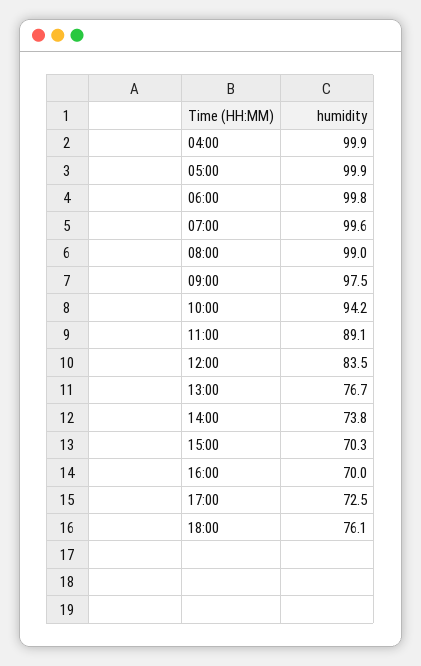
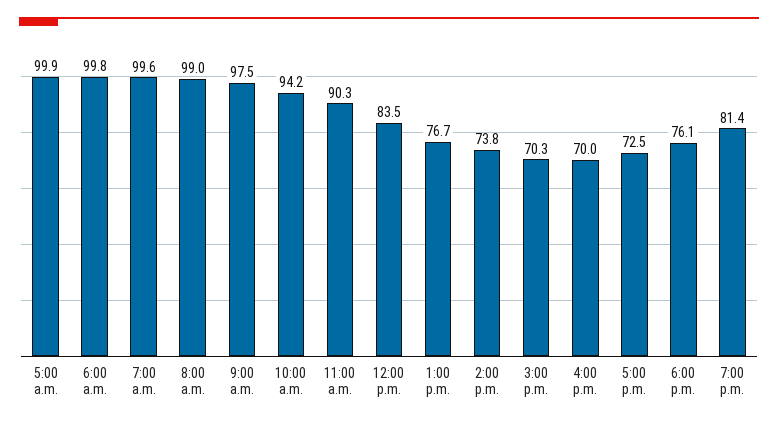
04:00: 99.9 -> none
11:00: 89.1 -> 90.3
7:00 p.m.: none -> 81.4

